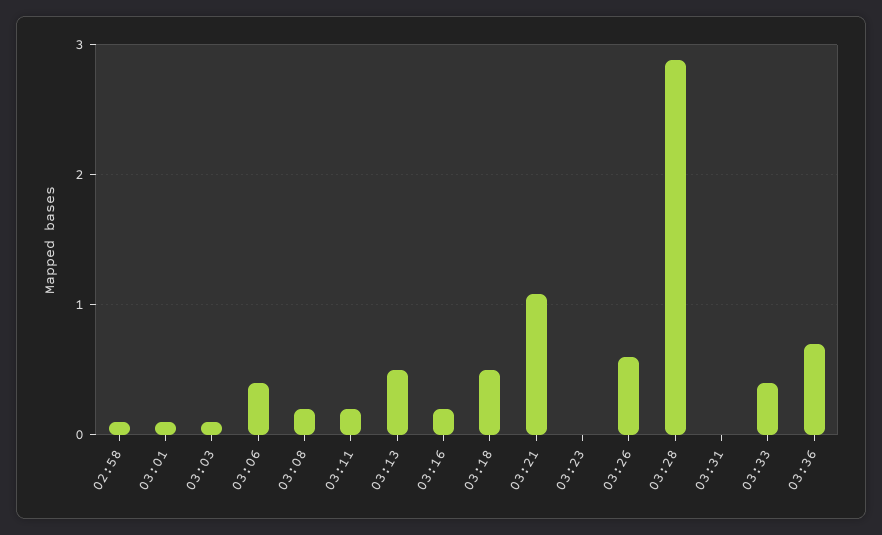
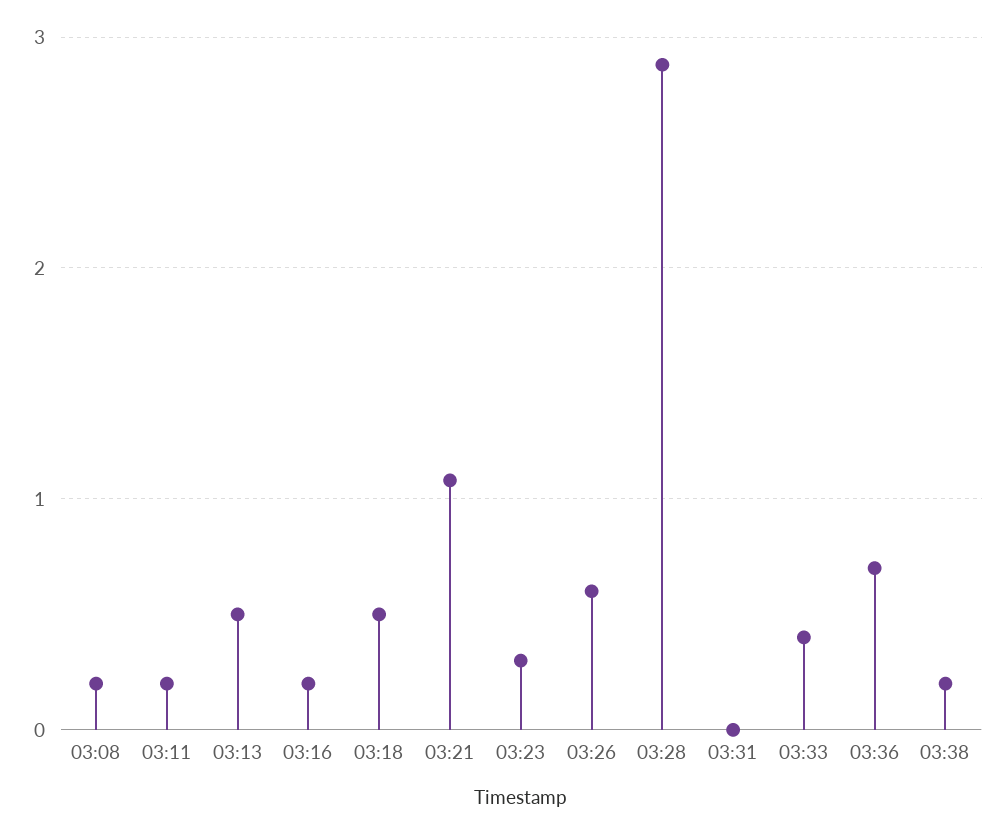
02:58: 0.1 -> none
03:01: 0.1 -> none
03:03: 0.1 -> none
03:06: 0.4 -> none
03:23: 0 -> 0.3
03:38: none -> 0.2

